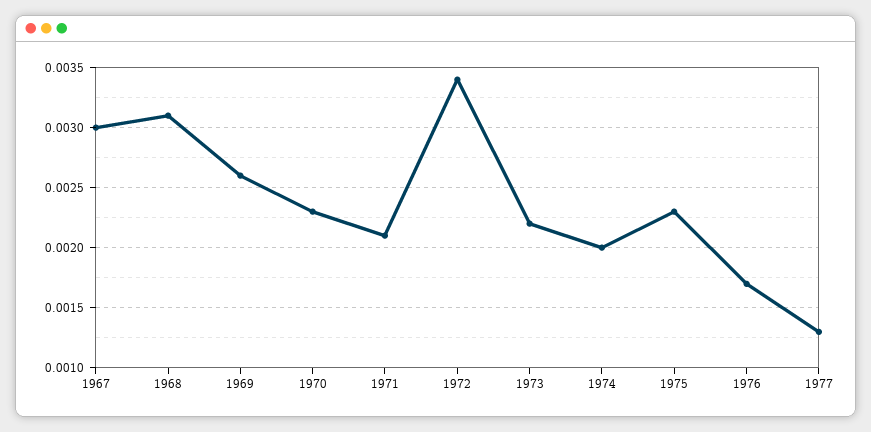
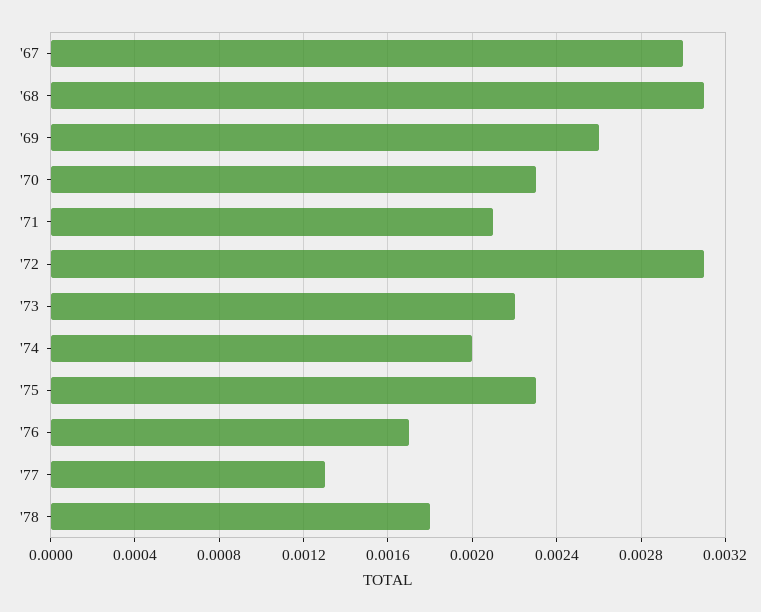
1972: 0.0034 -> 0.0031
'78: none -> 0.0018

